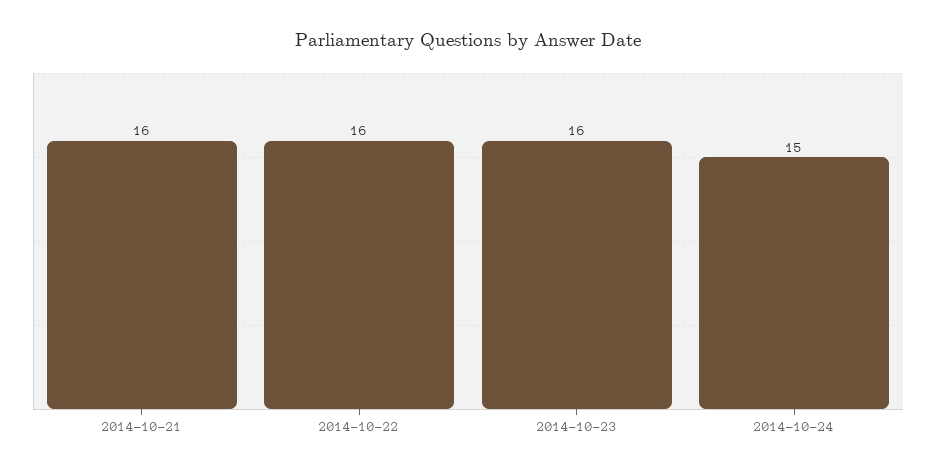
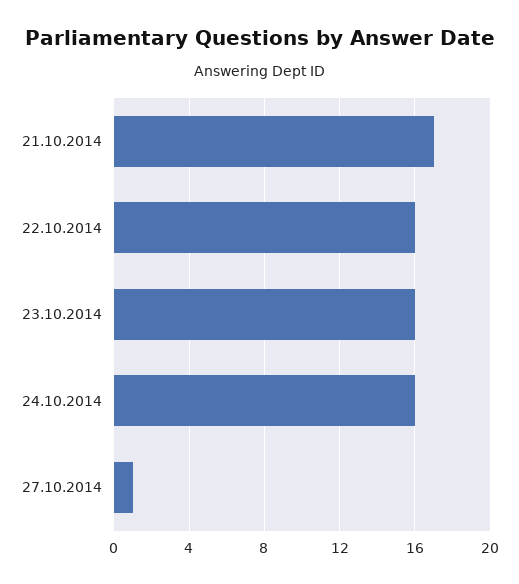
2014-10-21: 16 -> 17
2014-10-24: 15 -> 16
27.10.2014: none -> 1

